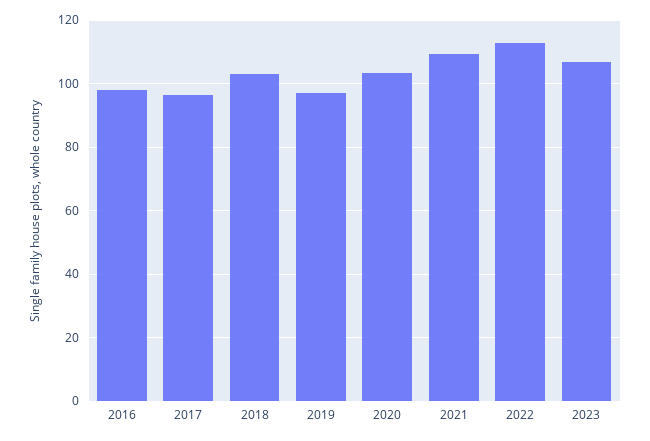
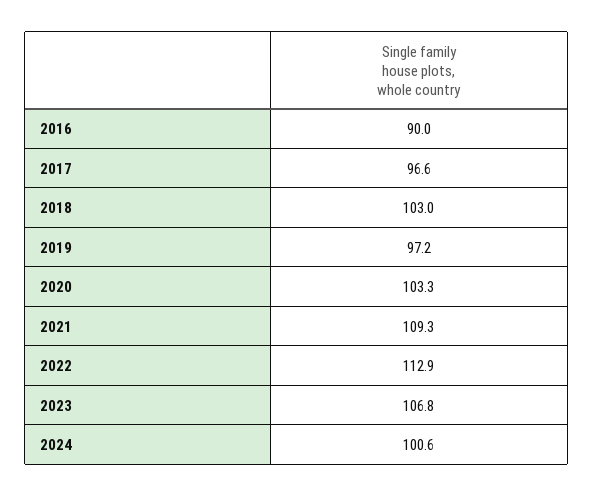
2016: 98 -> 90
2024: none -> 100.6

